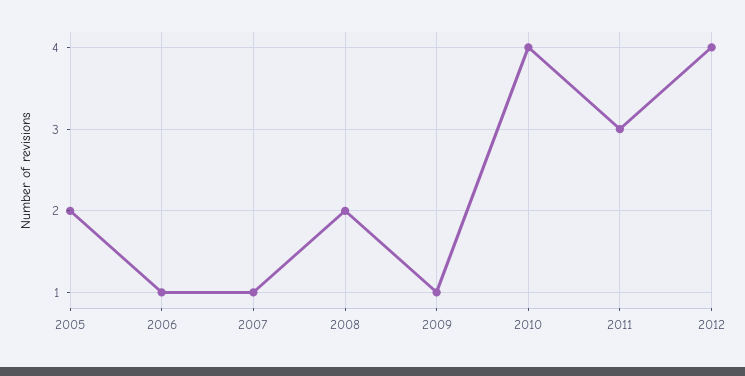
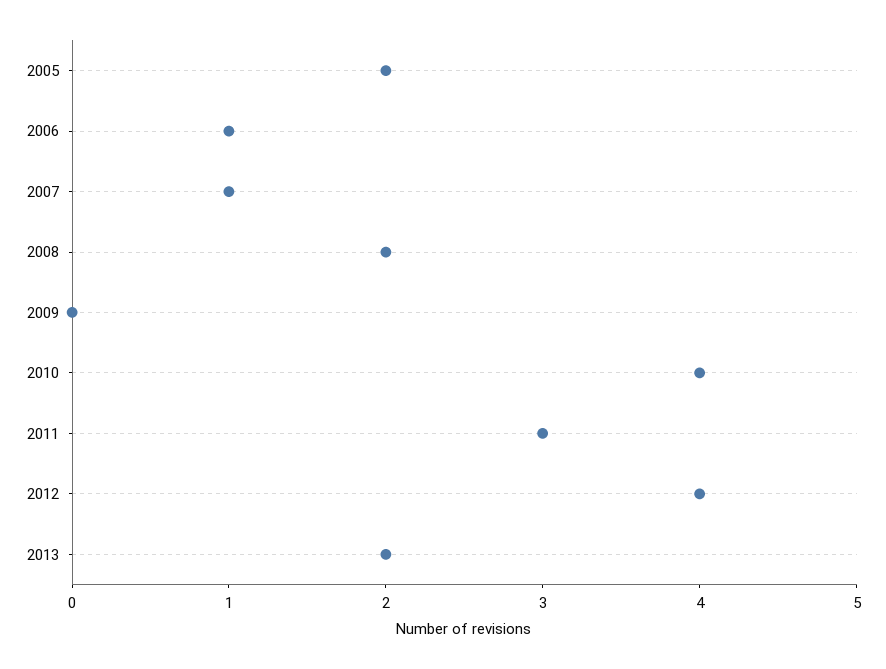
2009: 1 -> 0
2013: none -> 2

